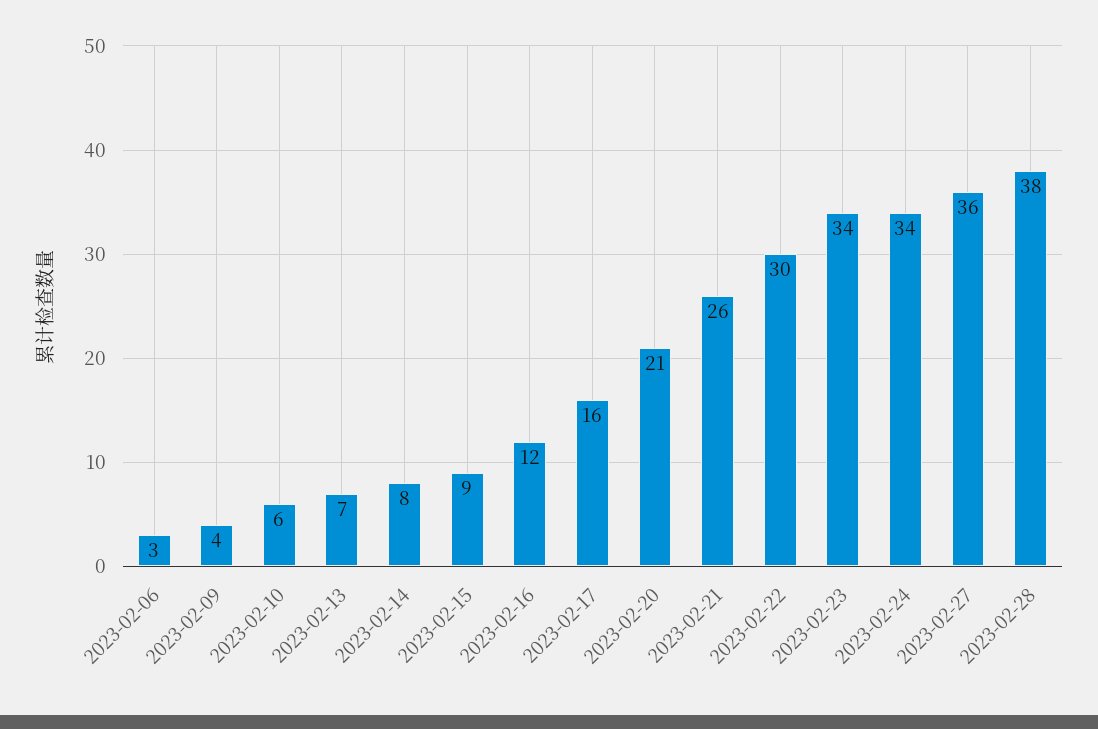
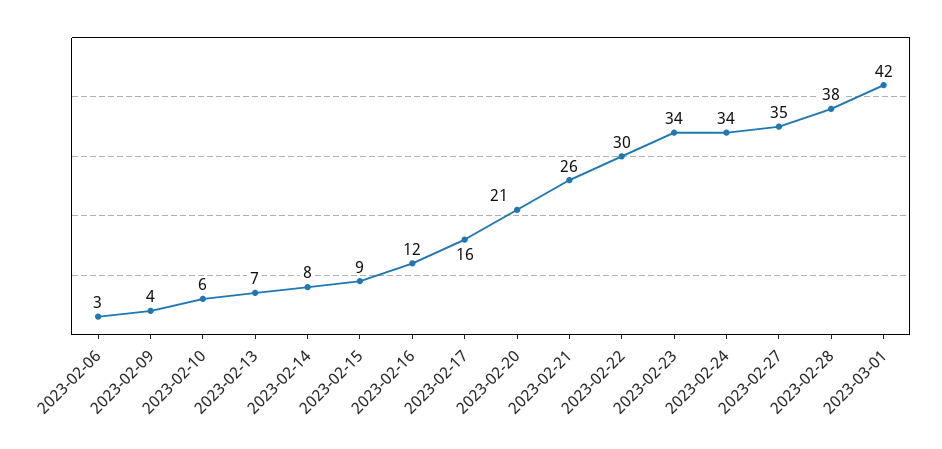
2023-02-27: 36 -> 35
2023-03-01: none -> 42

